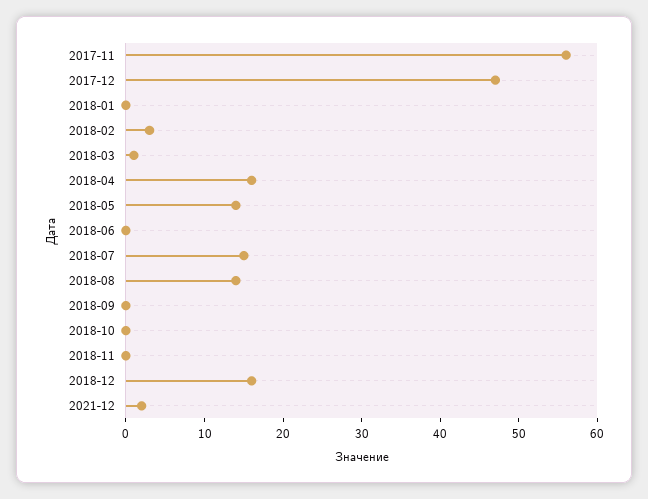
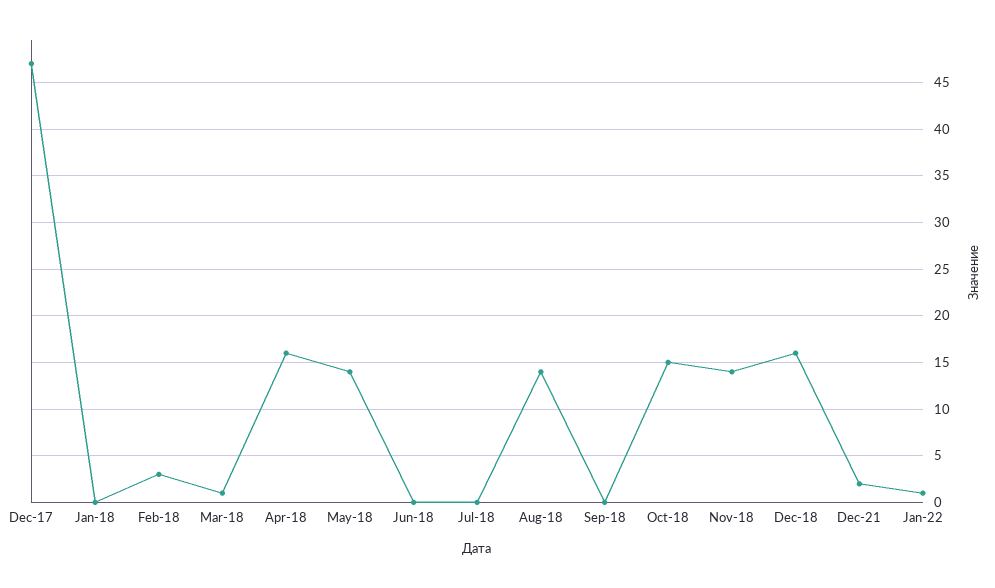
2017-11: 55 -> none
2018-07: 15 -> 0
2018-10: 0 -> 15
2018-11: 0 -> 14
Jan-22: none -> 1

